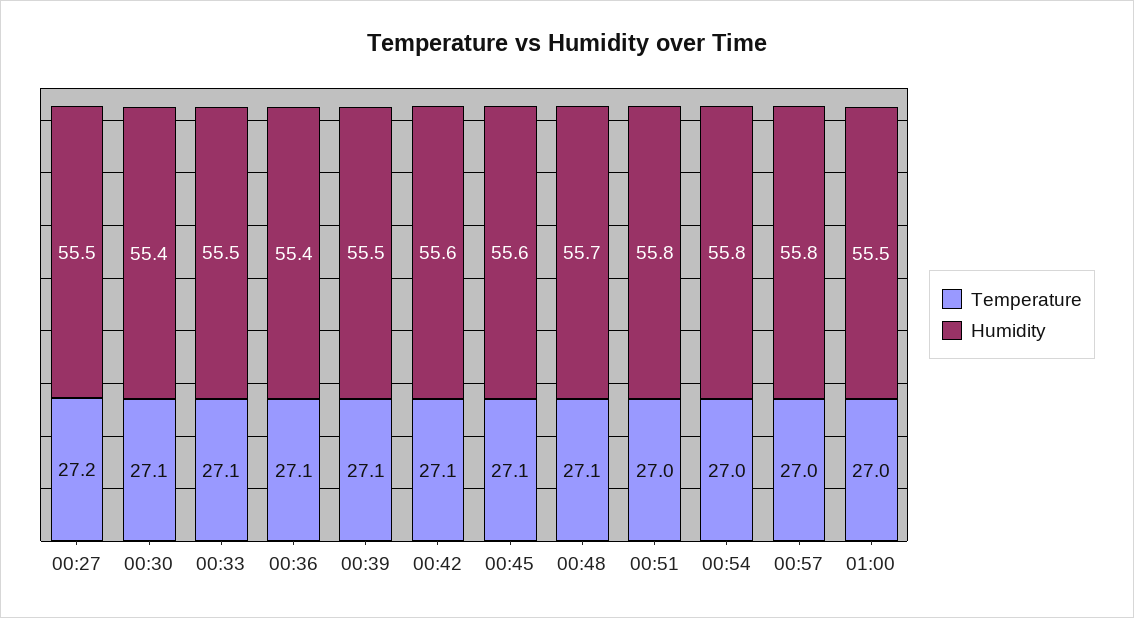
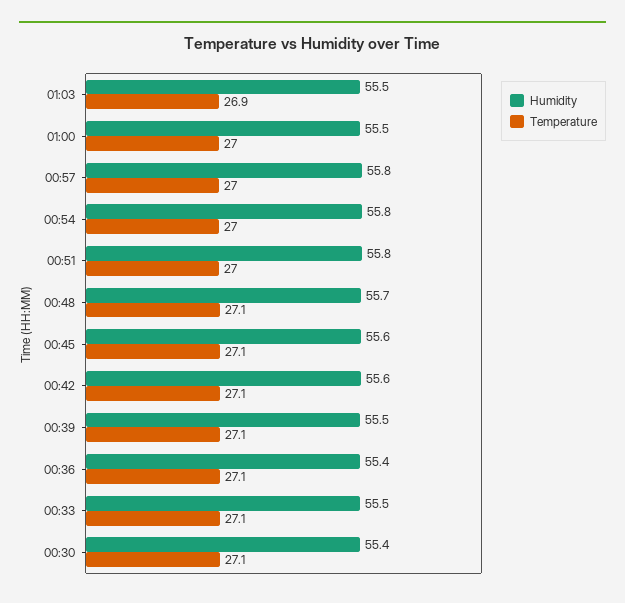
Temperature, 00:27: 27.2 -> none
Humidity, 00:27: 55.5 -> none
Humidity, 01:03: none -> 55.5
Temperature, 01:03: none -> 26.9

